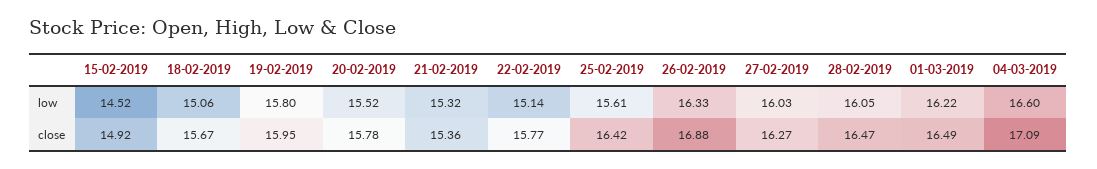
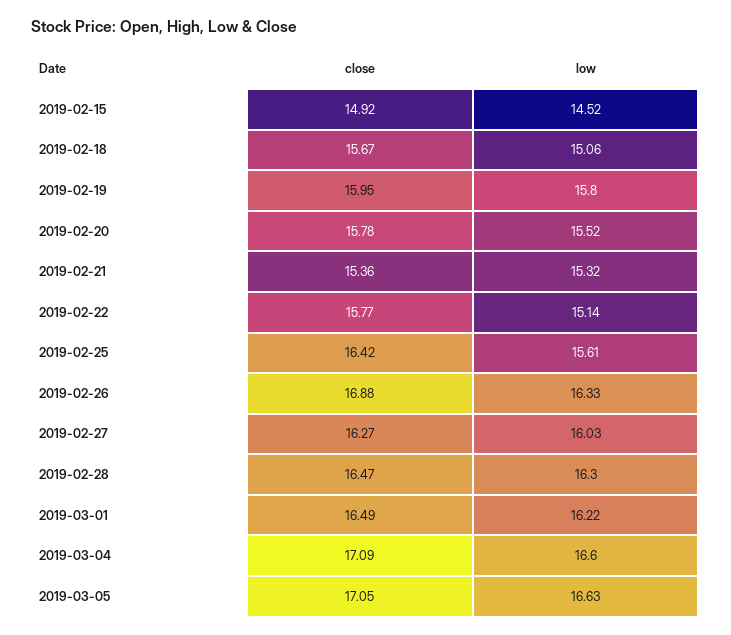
28-02-2019, low: 16.05 -> 16.3
2019-03-05, close: none -> 17.05
2019-03-05, low: none -> 16.63

